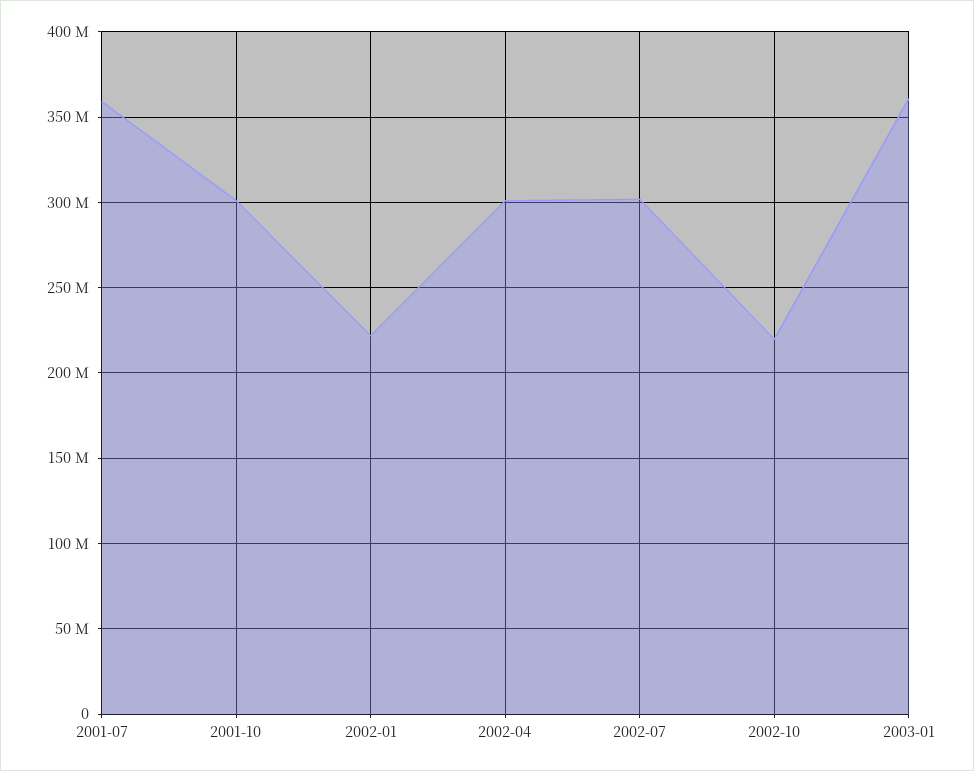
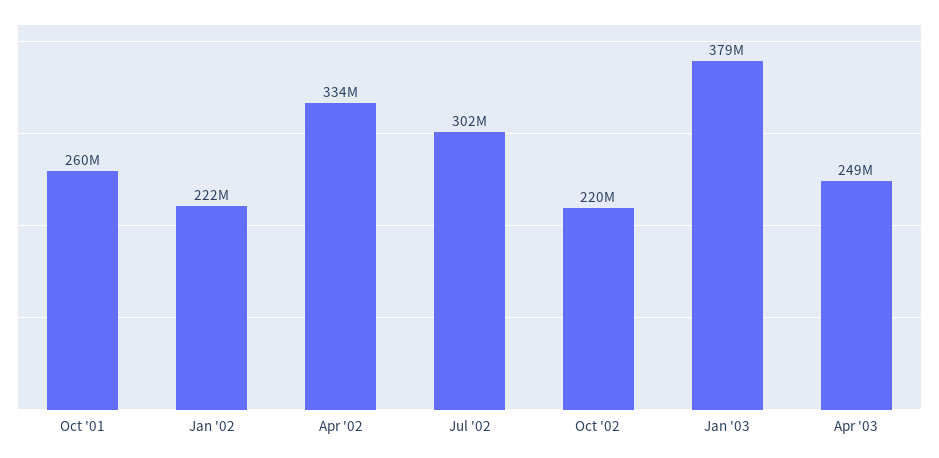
2001-07: 360000000 -> none
2001-10: 300000000 -> 260000000
2002-04: 300000000 -> 334000000
2003-01: 360000000 -> 379000000
Apr '03: none -> 249000000

